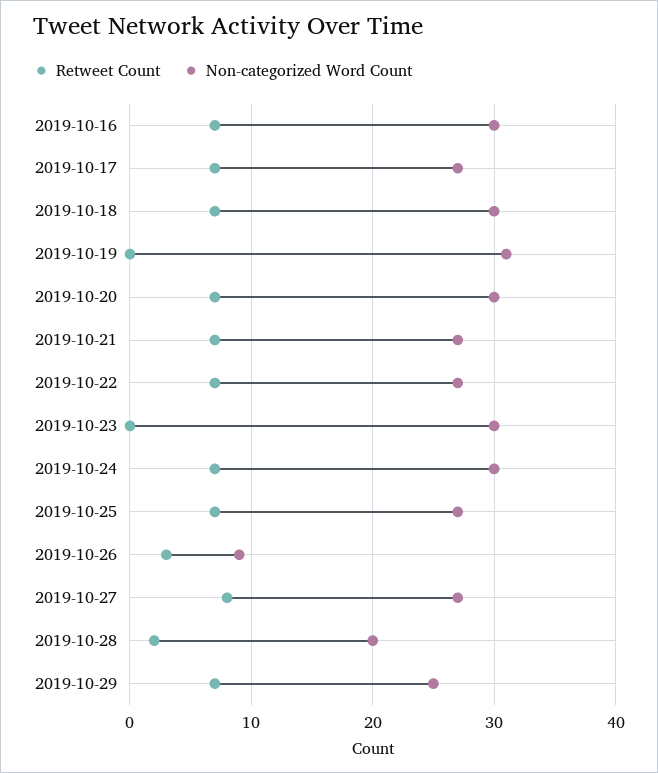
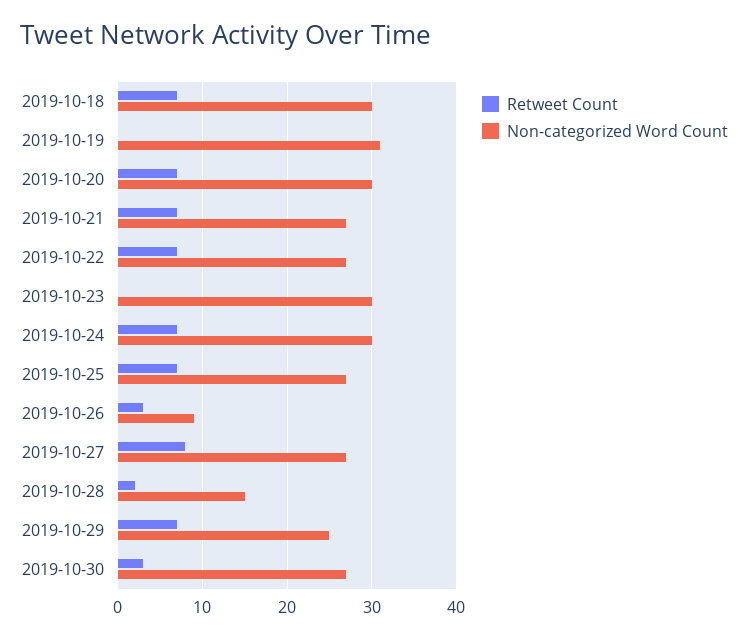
Retweet Count, 2019-10-16: 7 -> none
Non-categorized Word Count, 2019-10-16: 30 -> none
Retweet Count, 2019-10-17: 7 -> none
Non-categorized Word Count, 2019-10-17: 27 -> none
Non-categorized Word Count, 2019-10-28: 20 -> 15
Retweet Count, 2019-10-30: none -> 3
Non-categorized Word Count, 2019-10-30: none -> 27

